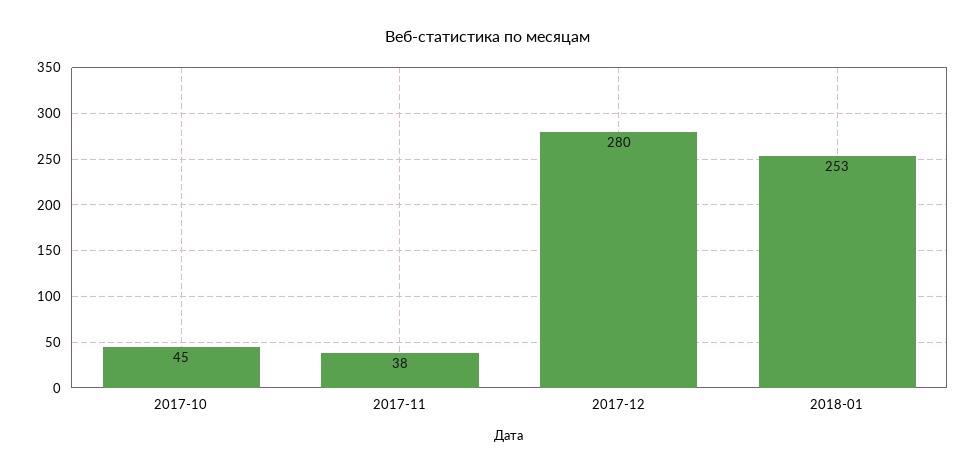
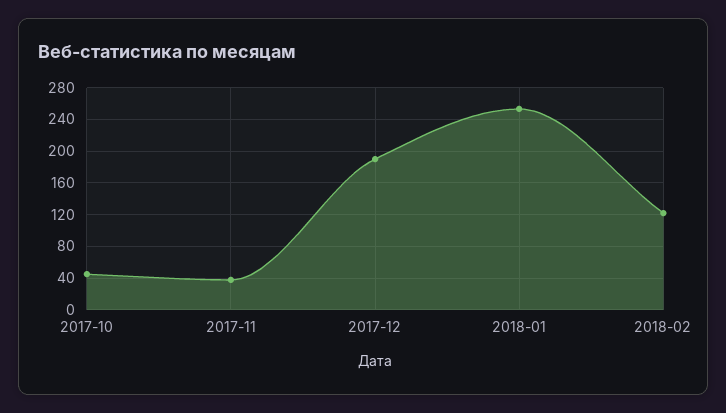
2017-12: 280 -> 190
2018-02: none -> 120

